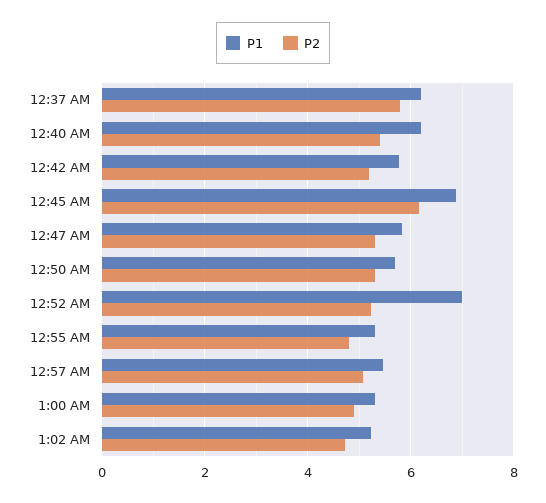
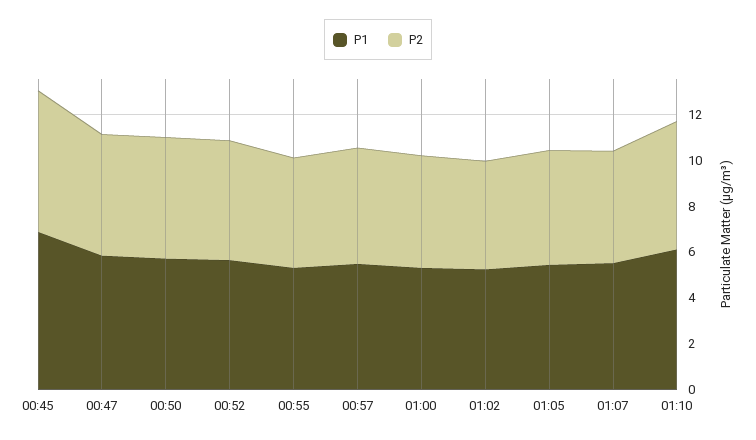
P1, 12:37 AM: 6.2 -> none
P2, 12:37 AM: 5.8 -> none
P1, 12:40 AM: 6.2 -> none
P2, 12:40 AM: 5.4 -> none
P1, 12:42 AM: 5.8 -> none
P2, 12:42 AM: 5.2 -> none
P1, 12:52 AM: 7 -> 5.5
P1, 01:05: none -> 5.5
P2, 01:05: none -> 5
P1, 01:07: none -> 5.5
P2, 01:07: none -> 5
P1, 01:10: none -> 6
P2, 01:10: none -> 5.5

